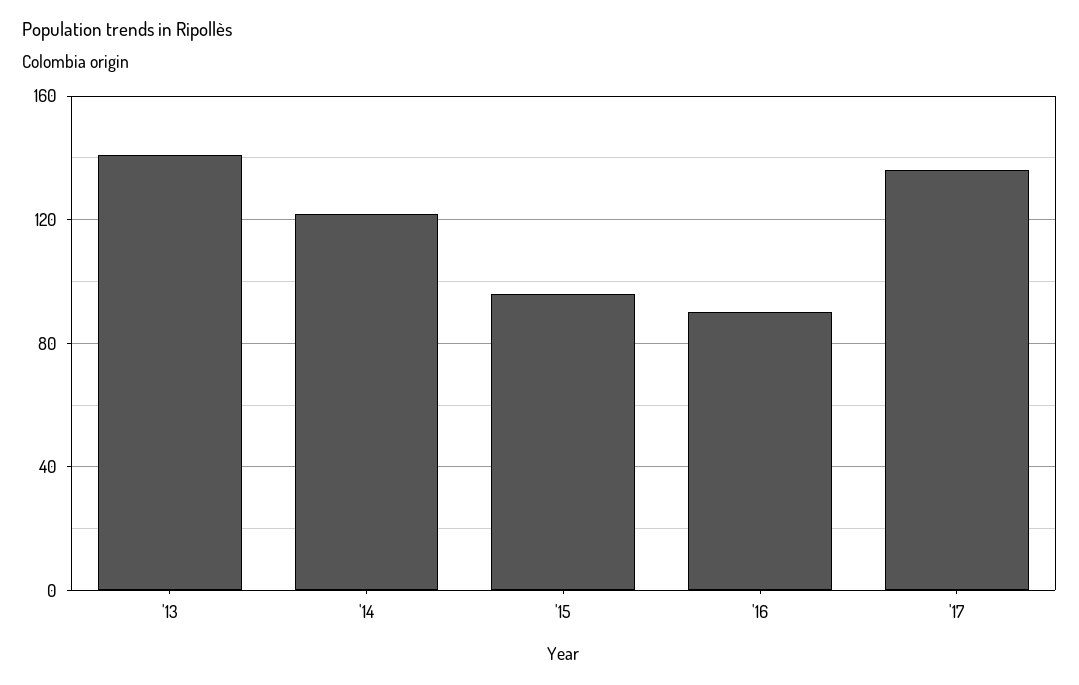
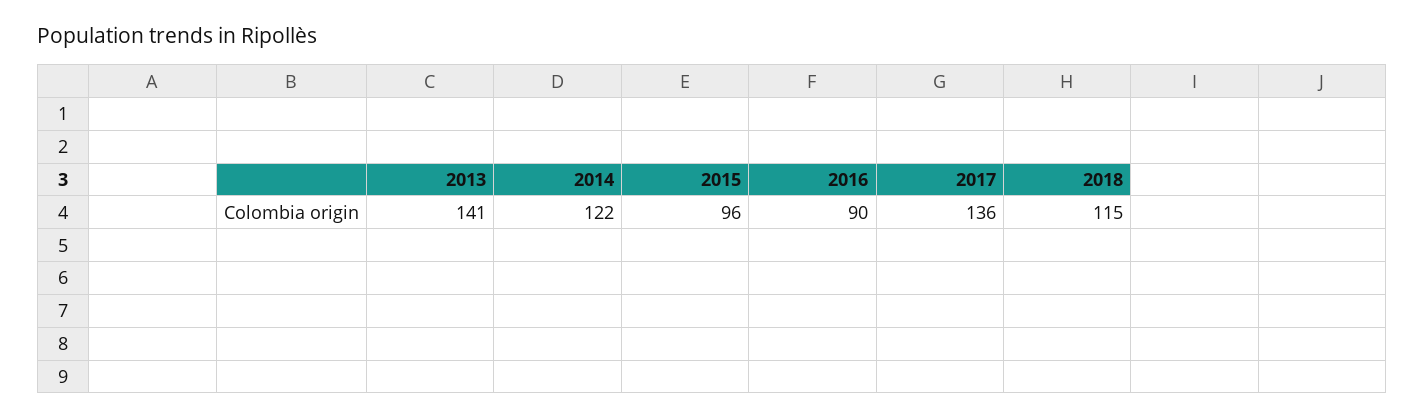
2018: none -> 115

